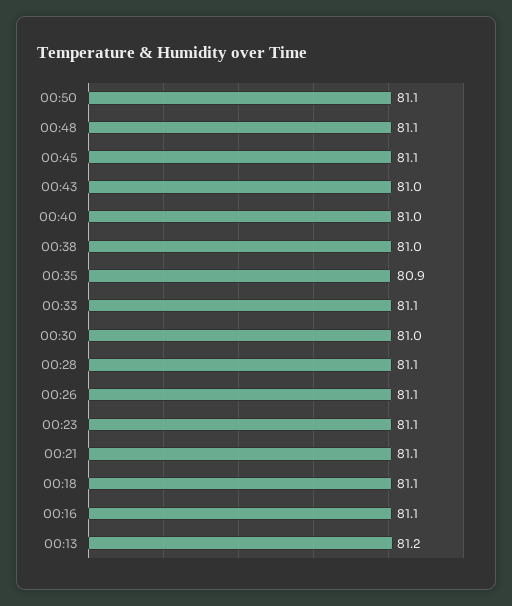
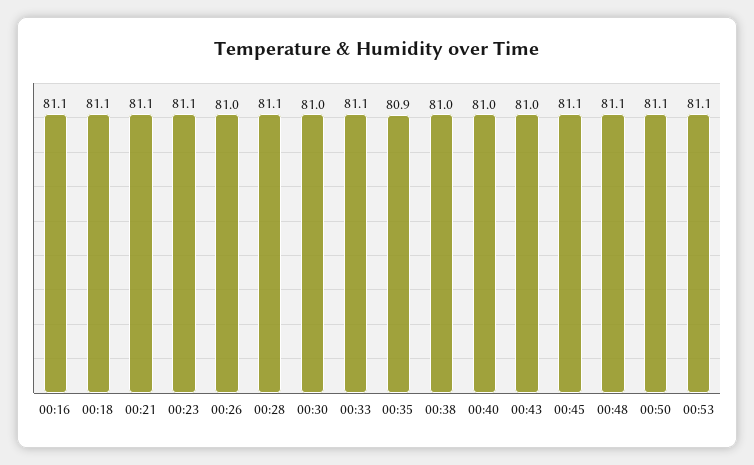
00:26: 81.1 -> 81
00:13: 81.2 -> none
00:53: none -> 81.1

